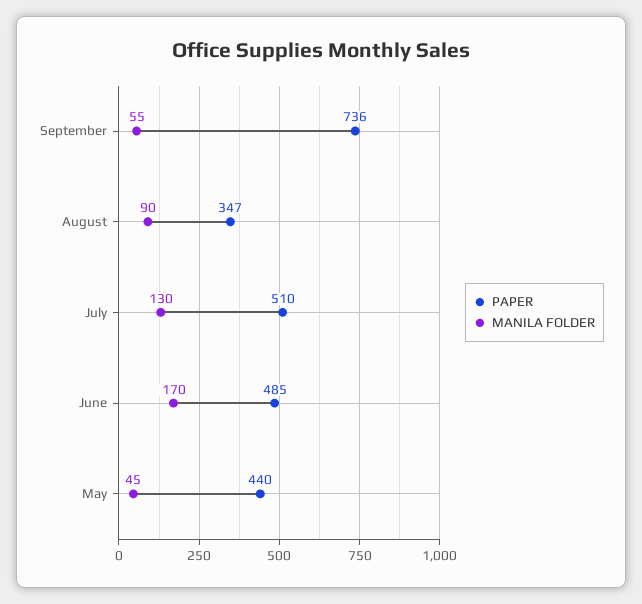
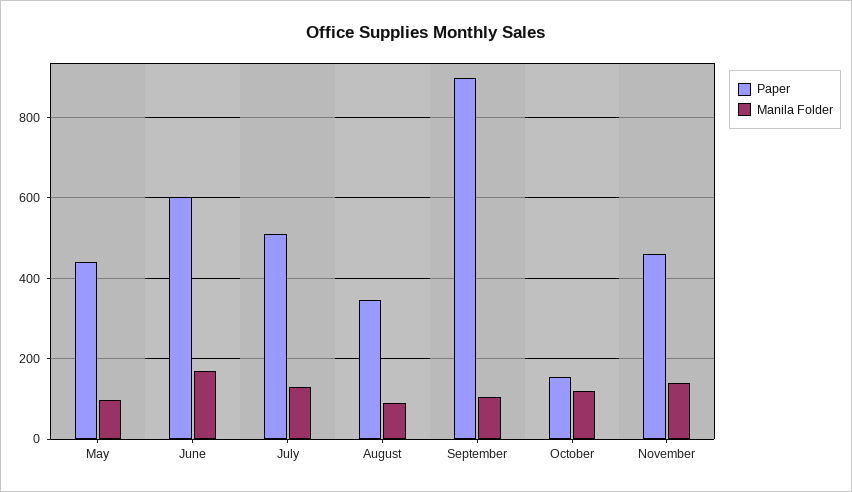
PAPER, September: 736 -> 900
MANILA FOLDER, September: 55 -> 100
PAPER, June: 485 -> 600
MANILA FOLDER, May: 45 -> 100
PAPER, October: none -> 160
MANILA FOLDER, October: none -> 120
PAPER, November: none -> 460
MANILA FOLDER, November: none -> 140

